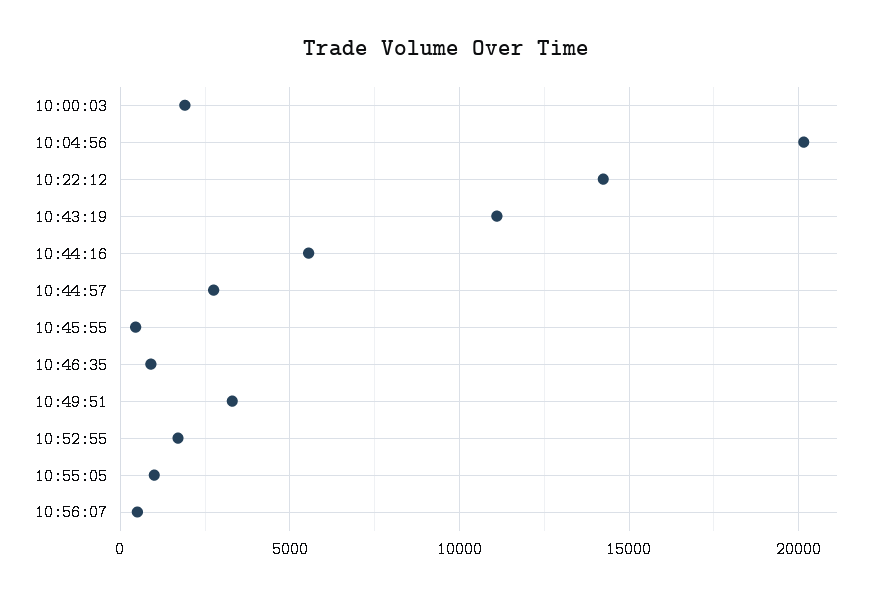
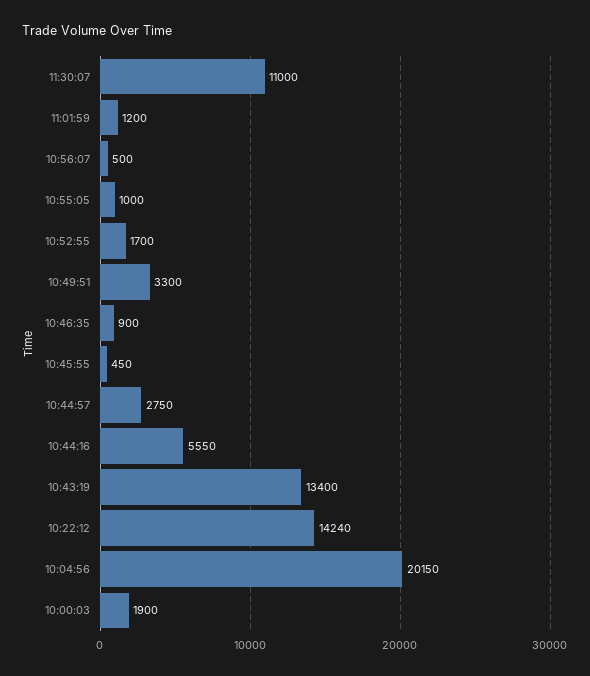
10:43:19: 11000 -> 13400
11:30:07: none -> 11000
11:01:59: none -> 1200

